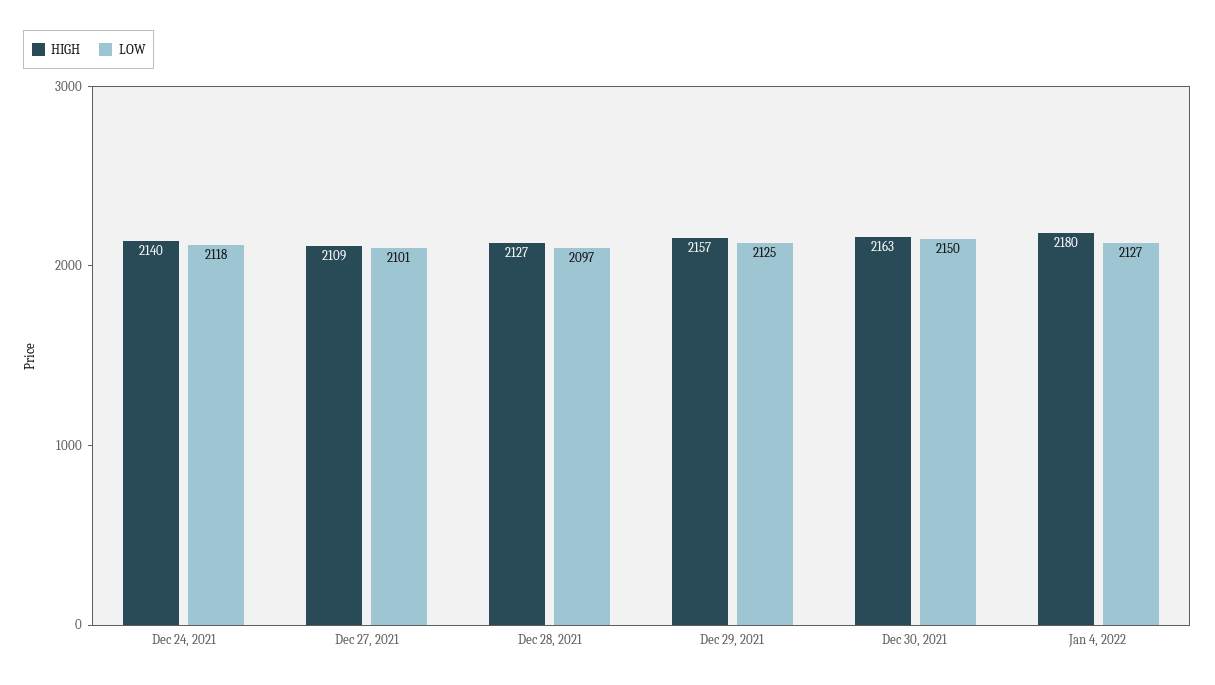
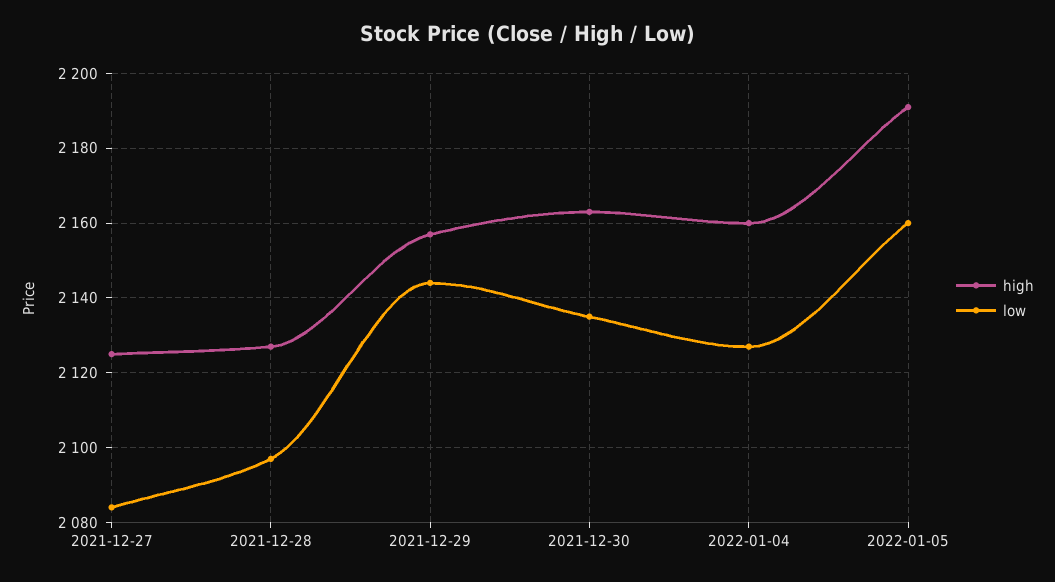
HIGH, Dec 24, 2021: 2140 -> none
LOW, Dec 24, 2021: 2118 -> none
HIGH, Dec 27, 2021: 2109 -> 2125
LOW, Dec 27, 2021: 2101 -> 2085
LOW, Dec 29, 2021: 2125 -> 2145
LOW, Dec 30, 2021: 2150 -> 2135
HIGH, Jan 4, 2022: 2180 -> 2160
HIGH, 2022-01-05: none -> 2190
LOW, 2022-01-05: none -> 2160

